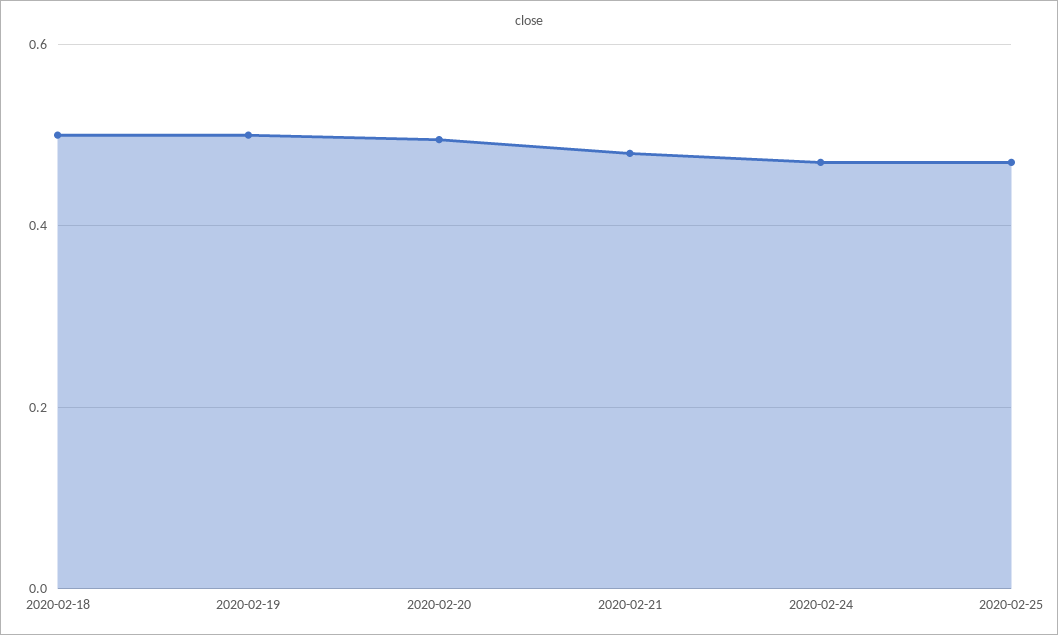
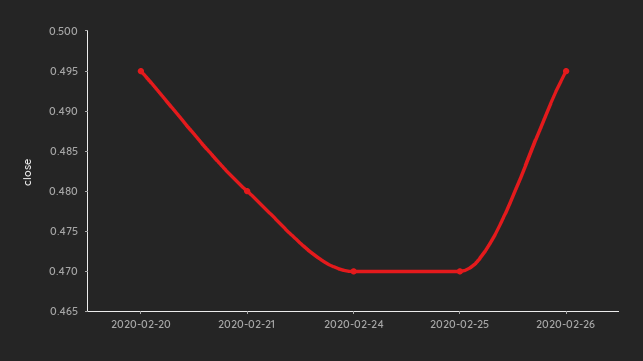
2020-02-18: 0.5 -> none
2020-02-19: 0.5 -> none
2020-02-26: none -> 0.495

